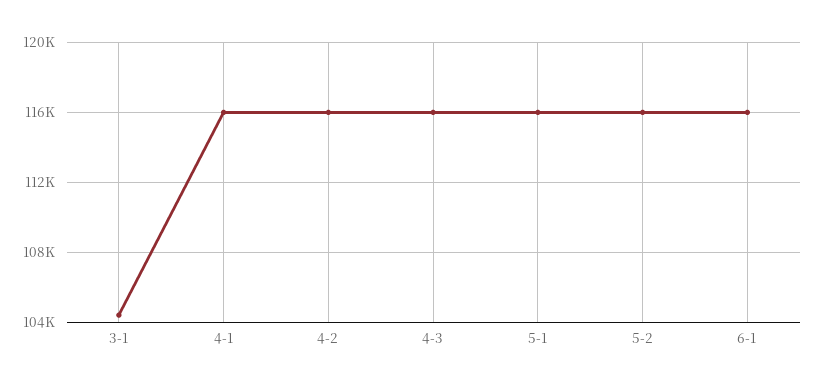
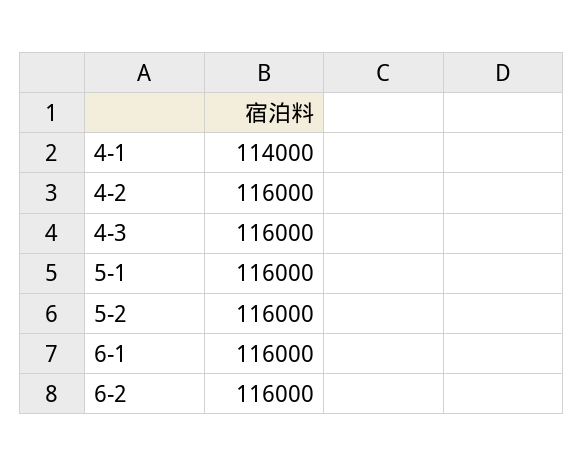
3-1: 104500 -> none
4-1: 116000 -> 114000
6-2: none -> 116000

